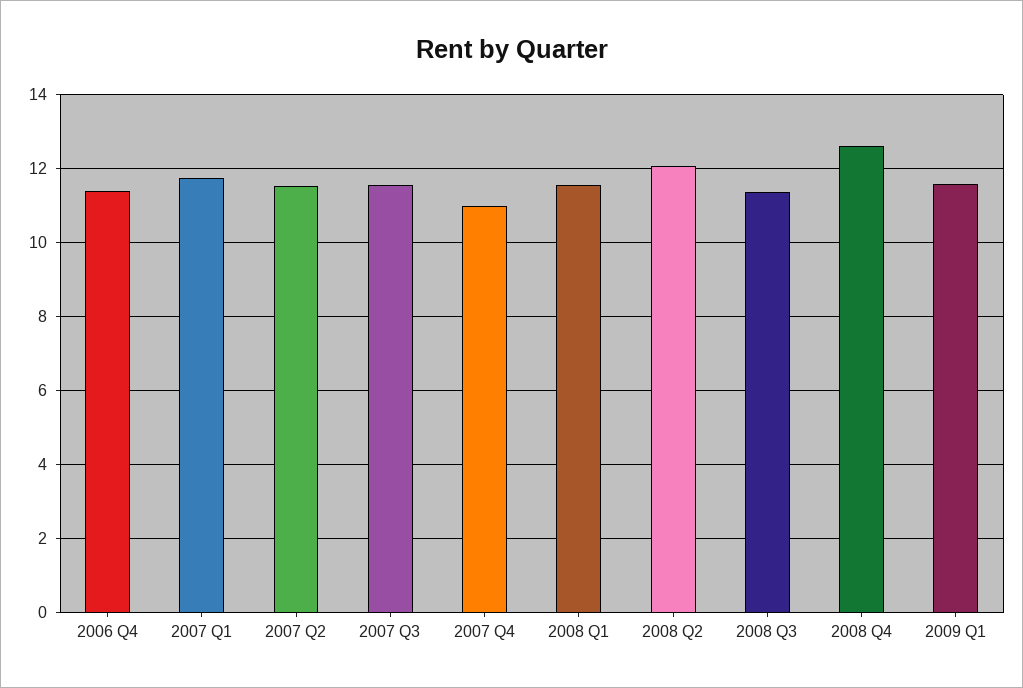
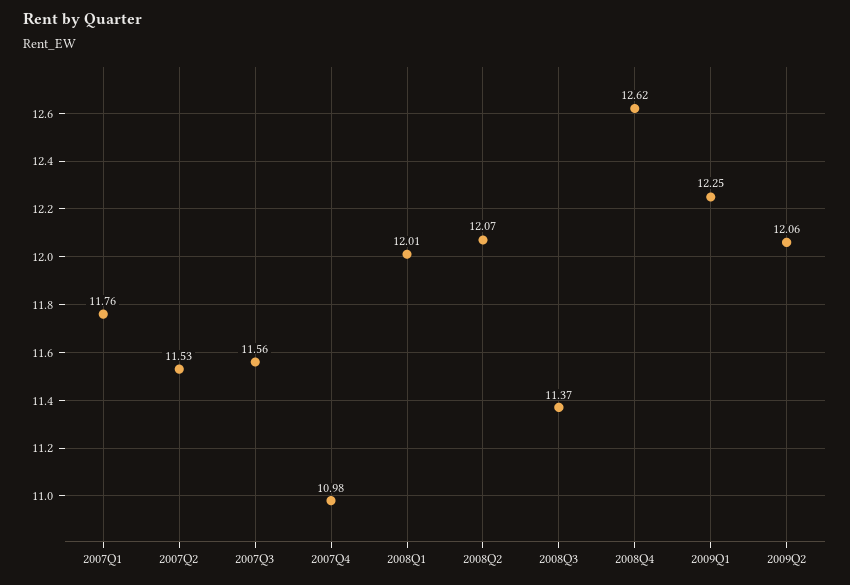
2006 Q4: 11.4 -> none
2008 Q1: 11.6 -> 12.01
2009 Q1: 11.6 -> 12.25
2009Q2: none -> 12.06

